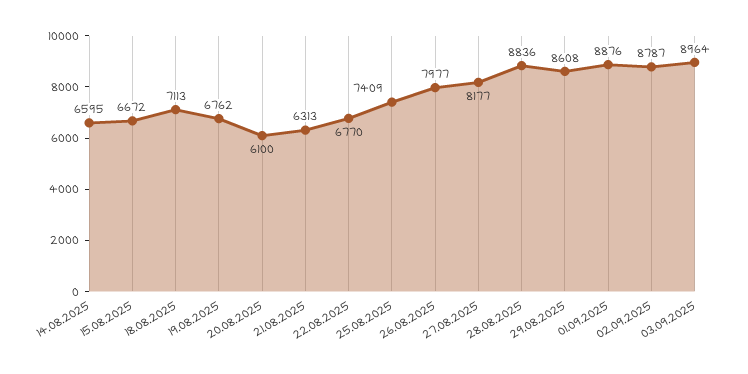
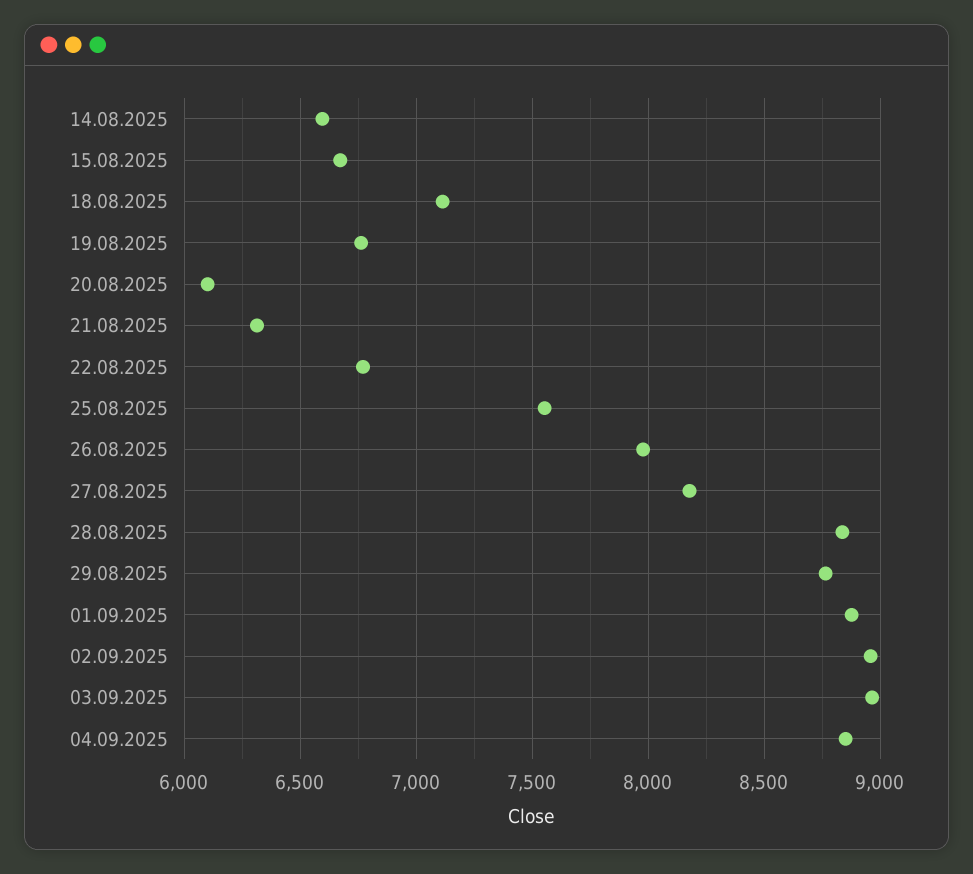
25.08.2025: 7409 -> 7550
29.08.2025: 8608 -> 8750
02.09.2025: 8787 -> 8950
04.09.2025: none -> 8850

